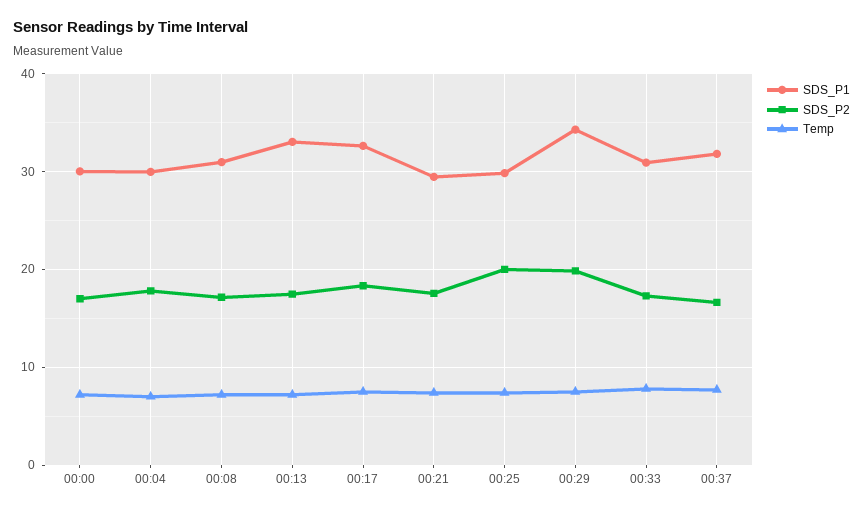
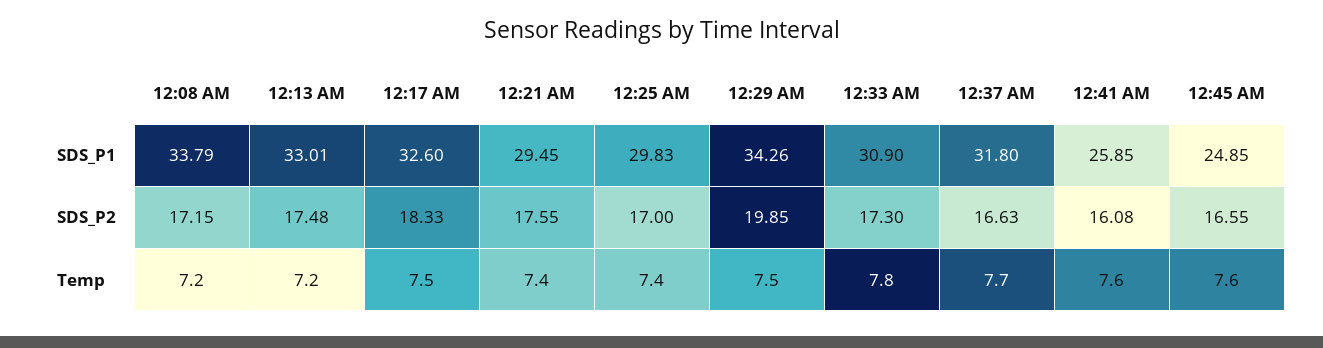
SDS_P1, 00:00: 30 -> none
SDS_P2, 00:00: 17 -> none
Temp, 00:00: 7 -> none
SDS_P1, 00:04: 30 -> none
SDS_P2, 00:04: 18 -> none
Temp, 00:04: 7 -> none
SDS_P1, 00:08: 31 -> 33.79
SDS_P2, 00:25: 20 -> 17
SDS_P1, 12:41 AM: none -> 25.85
SDS_P1, 12:45 AM: none -> 24.85
SDS_P2, 12:41 AM: none -> 16.08
SDS_P2, 12:45 AM: none -> 16.55
Temp, 12:41 AM: none -> 7.6
Temp, 12:45 AM: none -> 7.6

